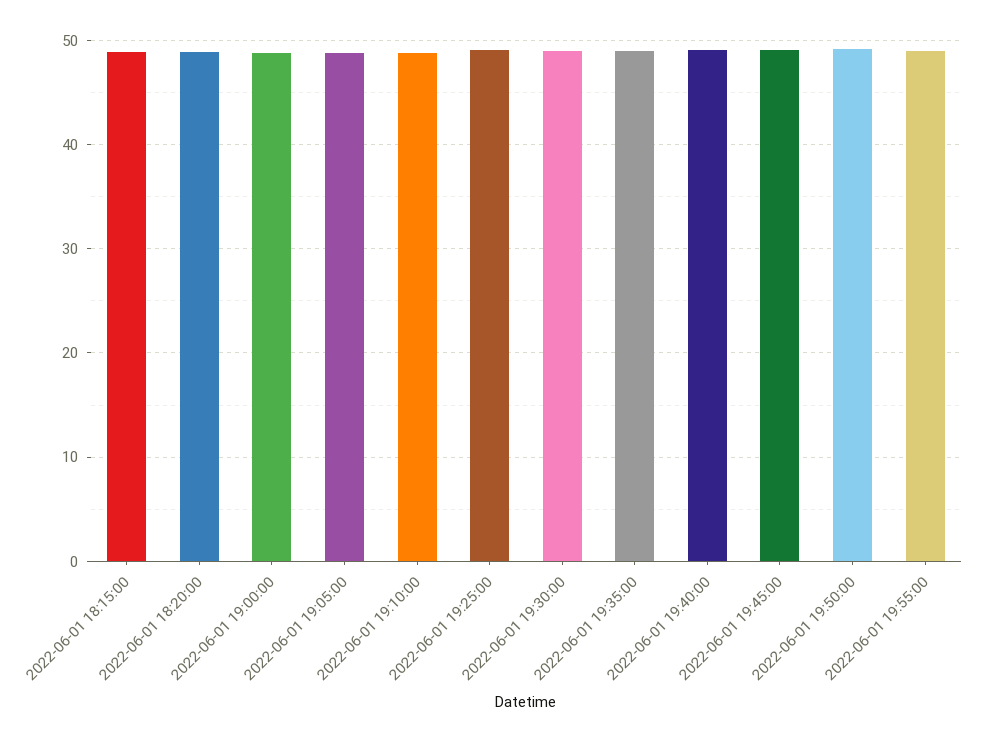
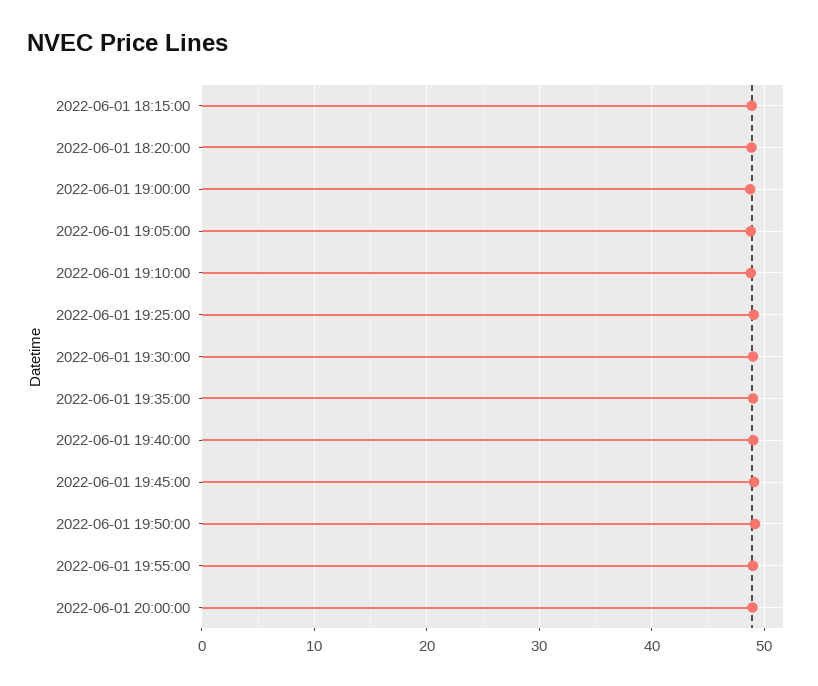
2022-06-01 20:00:00: none -> 49

